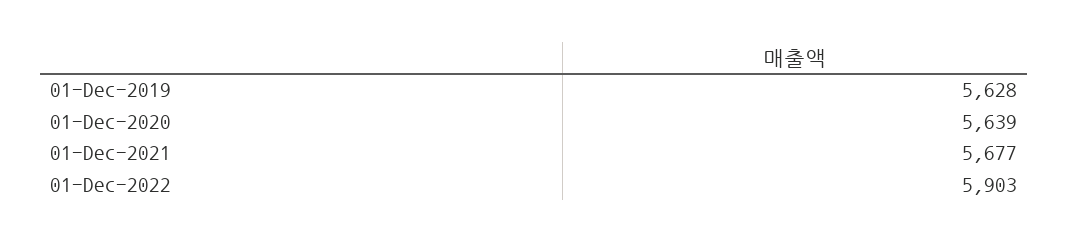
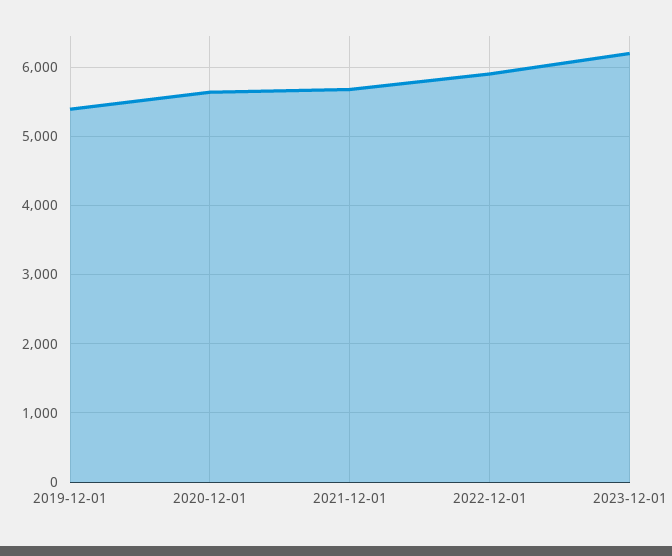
01-Dec-2019: 5628 -> 5400
2023-12-01: none -> 6200

